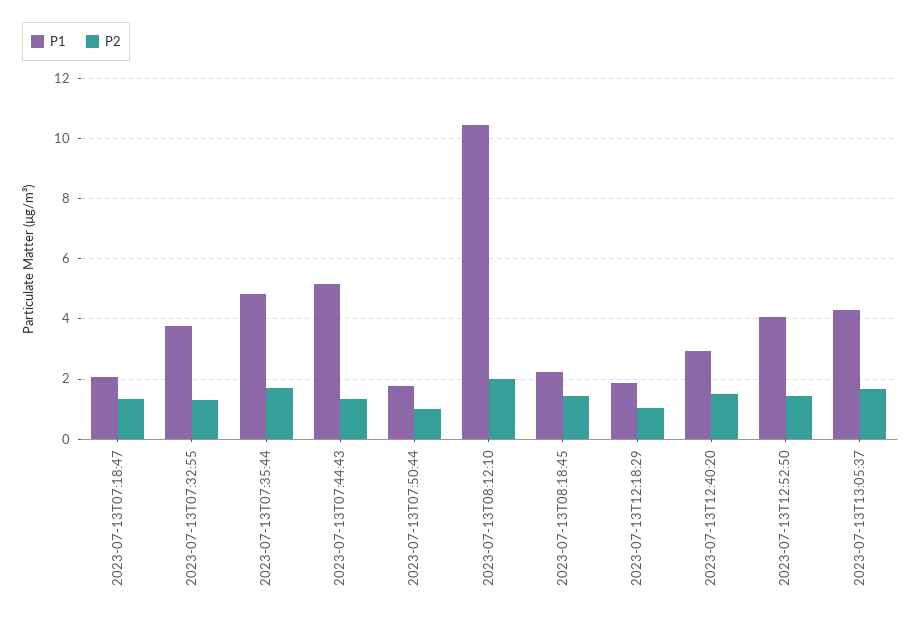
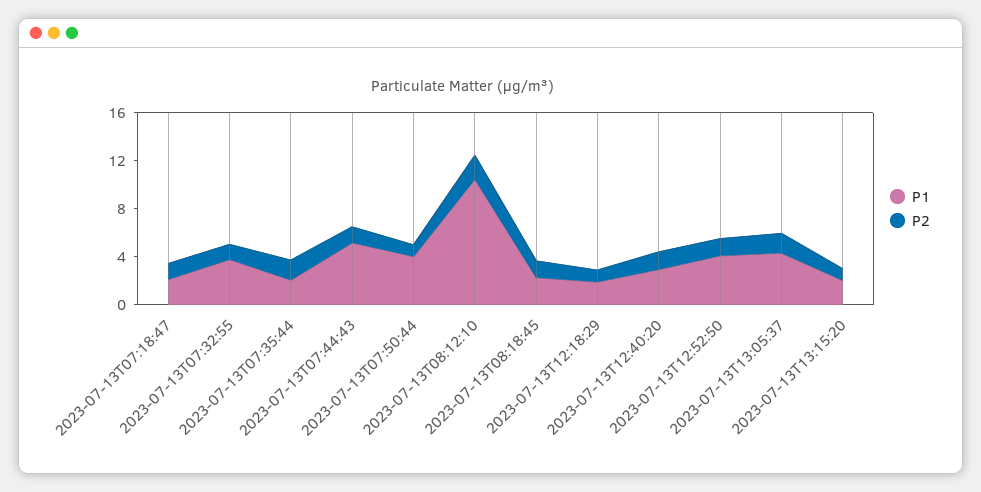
P1, 2023-07-13T07:35:44: 4.8 -> 2
P1, 2023-07-13T07:50:44: 1.8 -> 4
P1, 2023-07-13T13:15:20: none -> 2
P2, 2023-07-13T13:15:20: none -> 1

